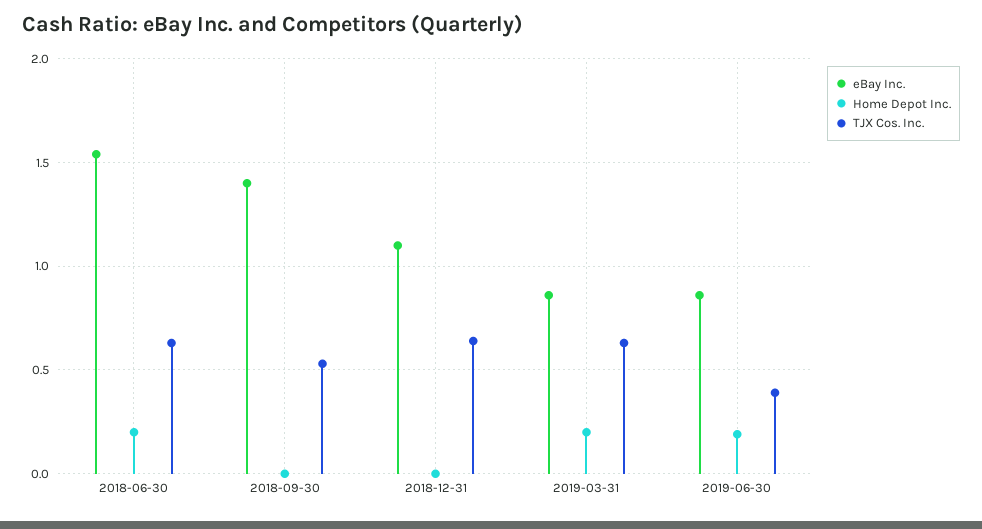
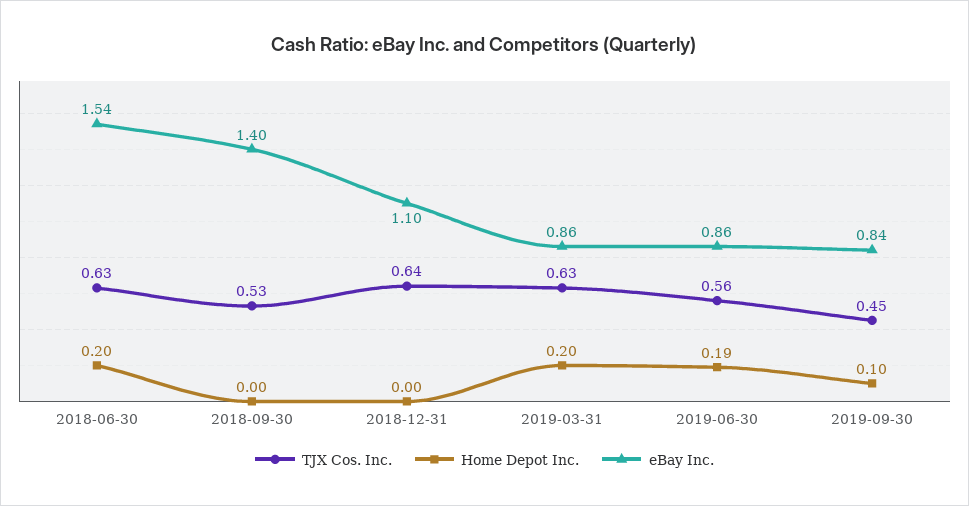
TJX Cos. Inc., 2019-06-30: 0.4 -> 0.56
TJX Cos. Inc., 2019-09-30: none -> 0.45
Home Depot Inc., 2019-09-30: none -> 0.1
eBay Inc., 2019-09-30: none -> 0.84

